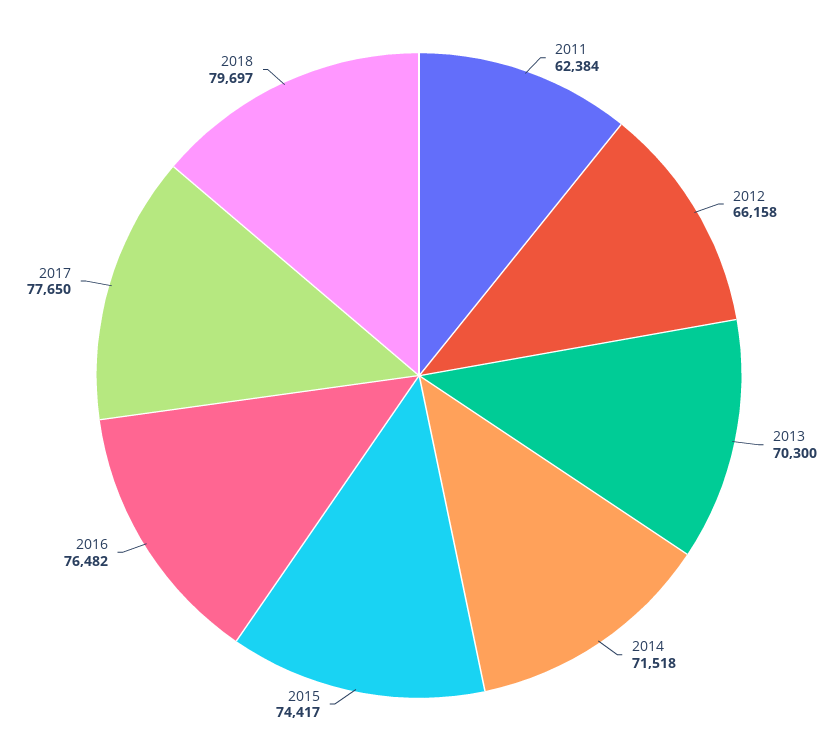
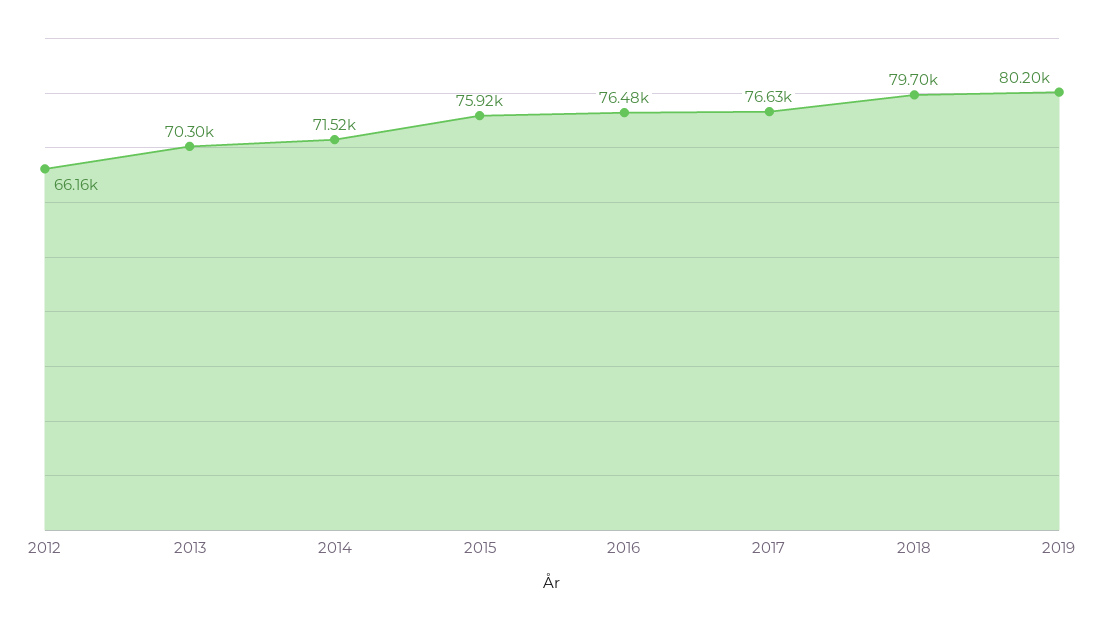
2011: 62384 -> none
2015: 74417 -> 75920
2017: 77650 -> 76630
2019: none -> 80200

